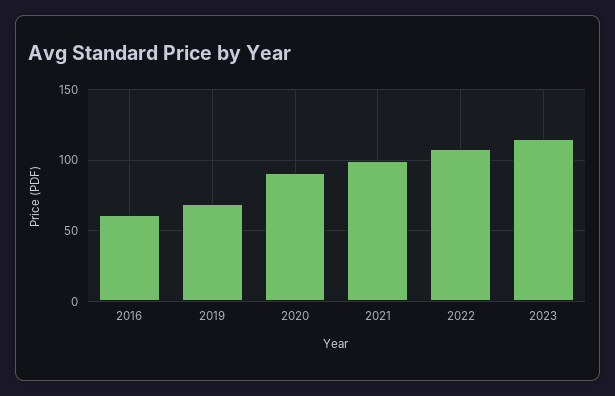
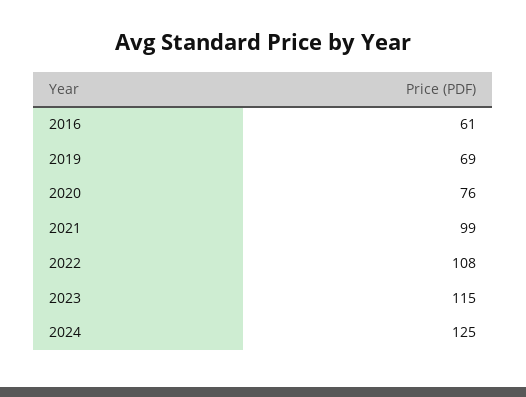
2020: 90 -> 76
2024: none -> 125

